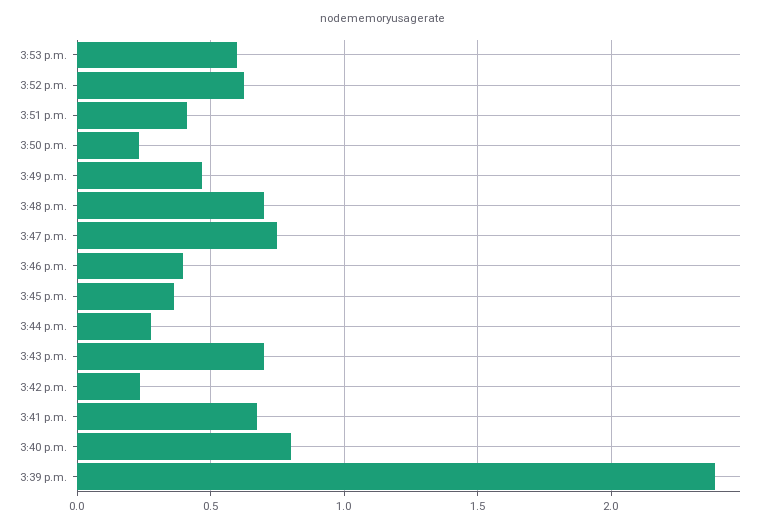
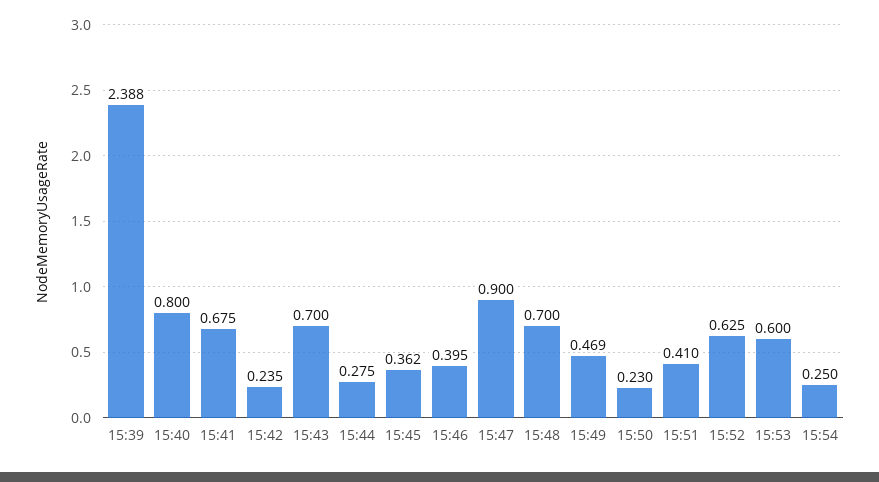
3:47 p.m.: 0.75 -> 0.9
15:54: none -> 0.25

